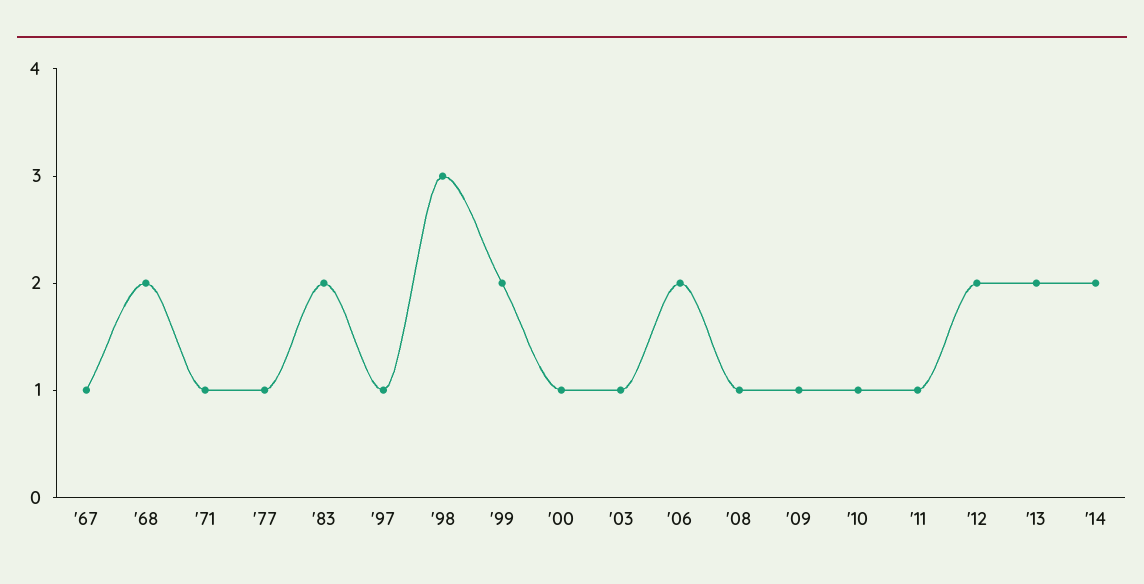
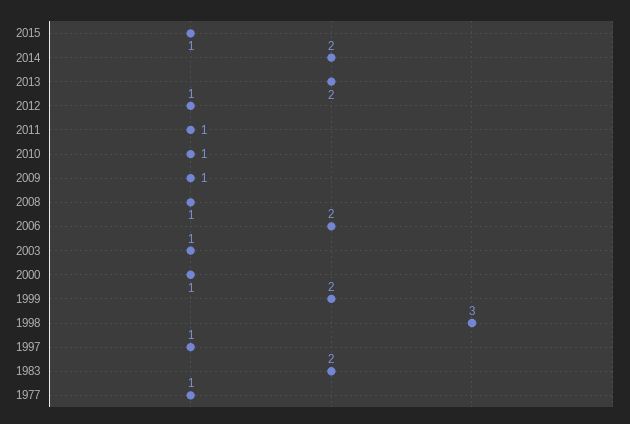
'67: 1 -> none
'68: 2 -> none
'71: 1 -> none
'12: 2 -> 1
2015: none -> 1

